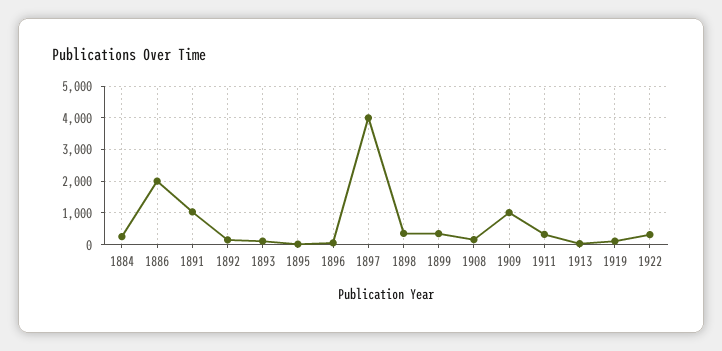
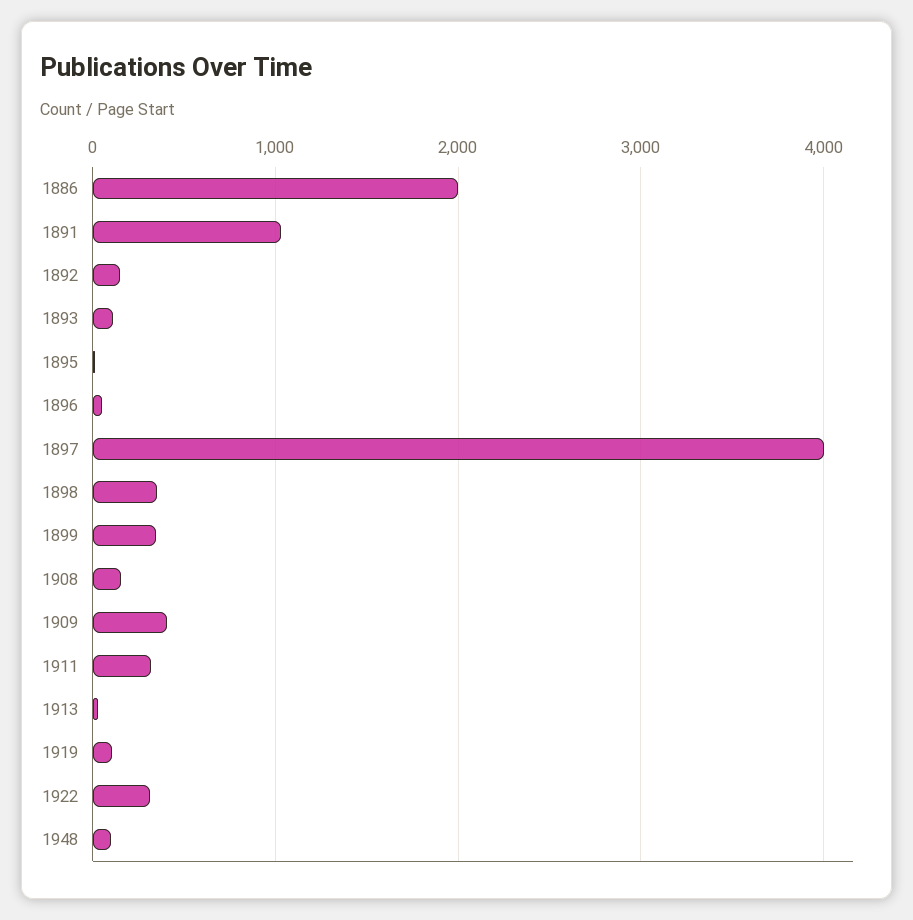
1884: 200 -> none
1909: 1000 -> 400
1948: none -> 100

